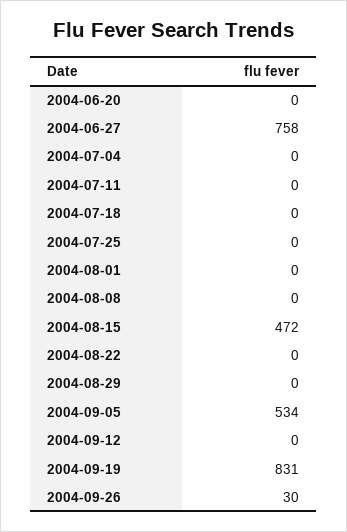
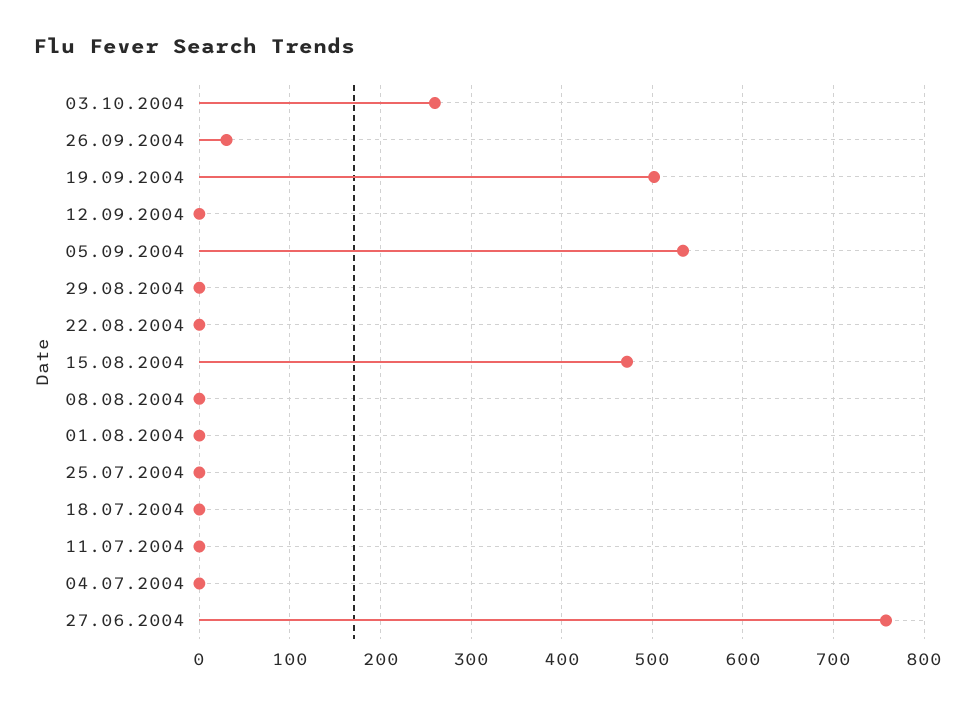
2004-06-20: 0 -> none
2004-09-19: 831 -> 500
03.10.2004: none -> 260

